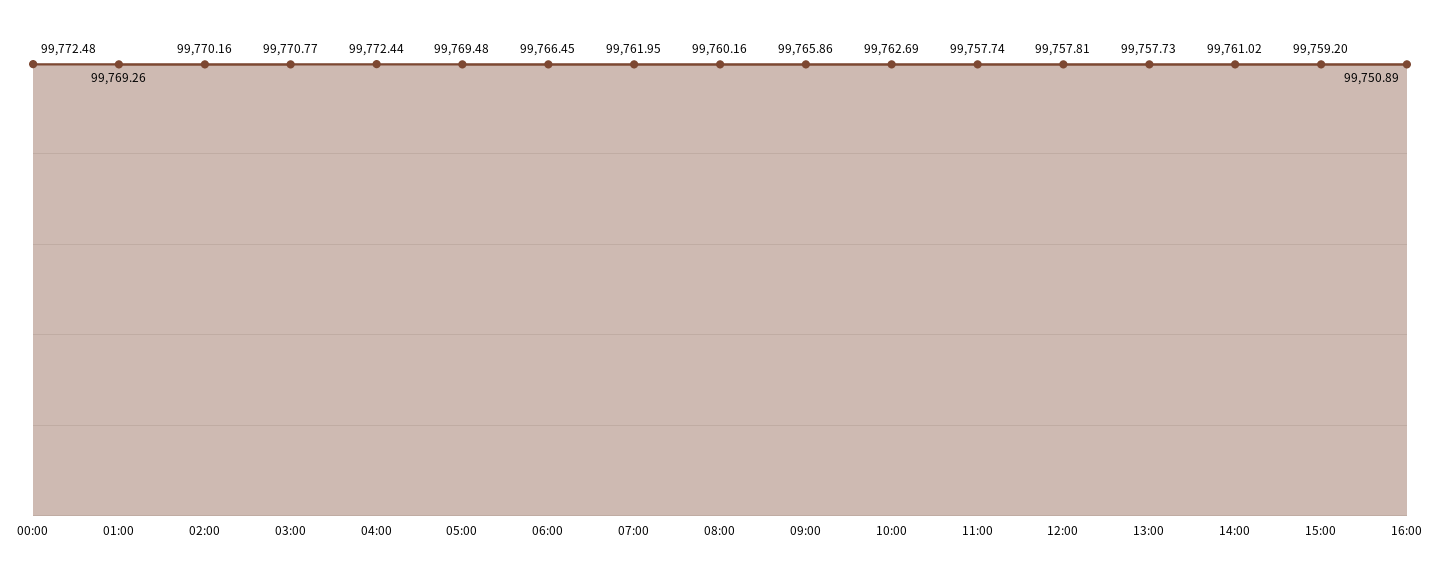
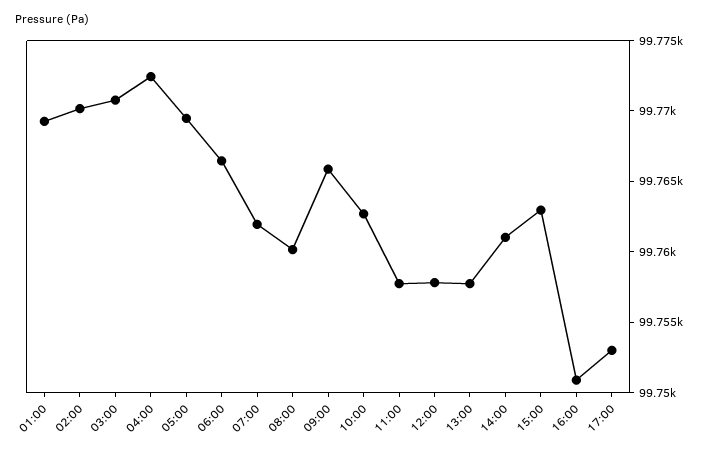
00:00: 99772.48 -> none
15:00: 99759.2 -> 99763
17:00: none -> 99753

